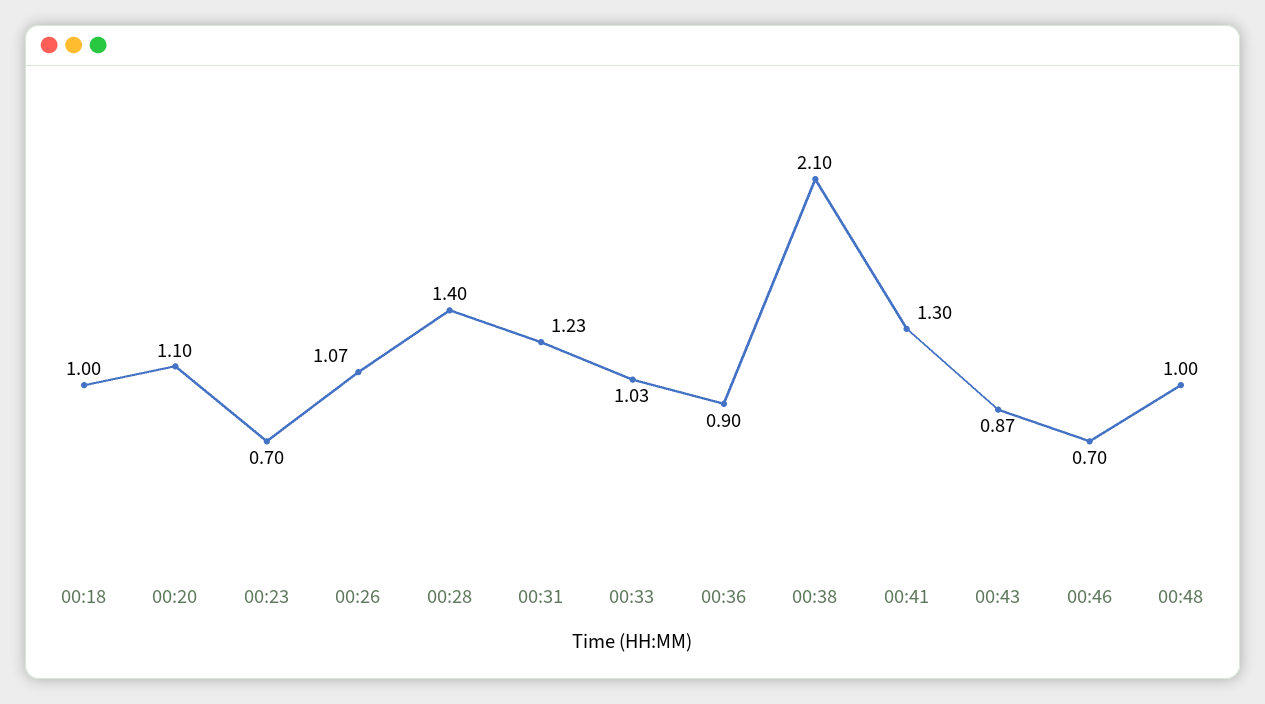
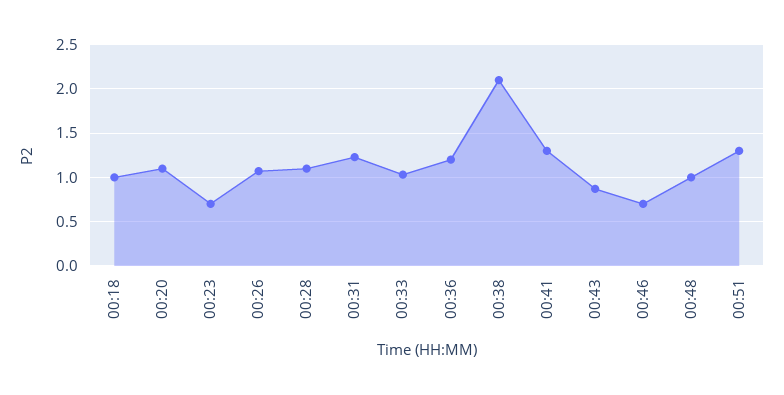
00:28: 1.4 -> 1.1
00:36: 0.9 -> 1.2
00:51: none -> 1.3

